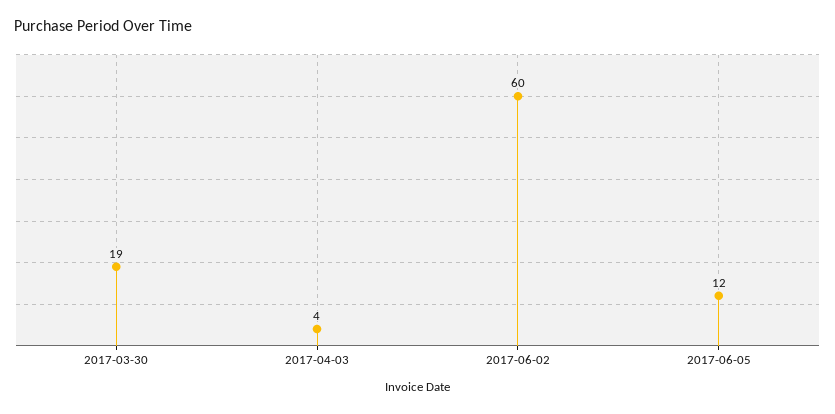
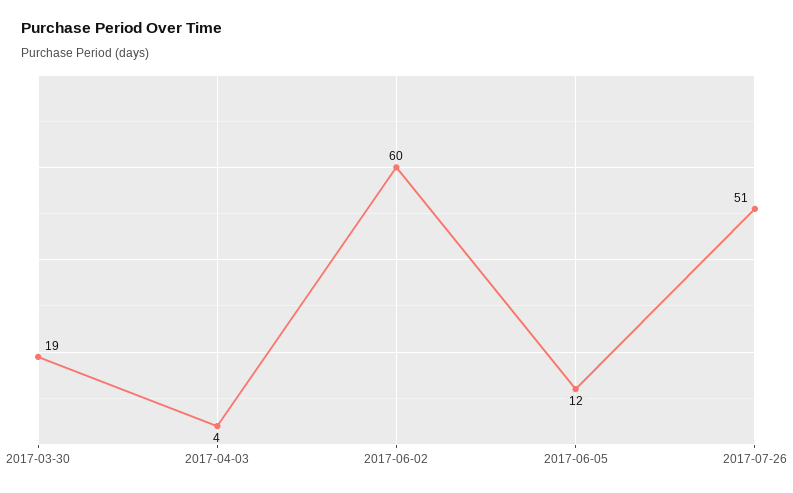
2017-07-26: none -> 51

